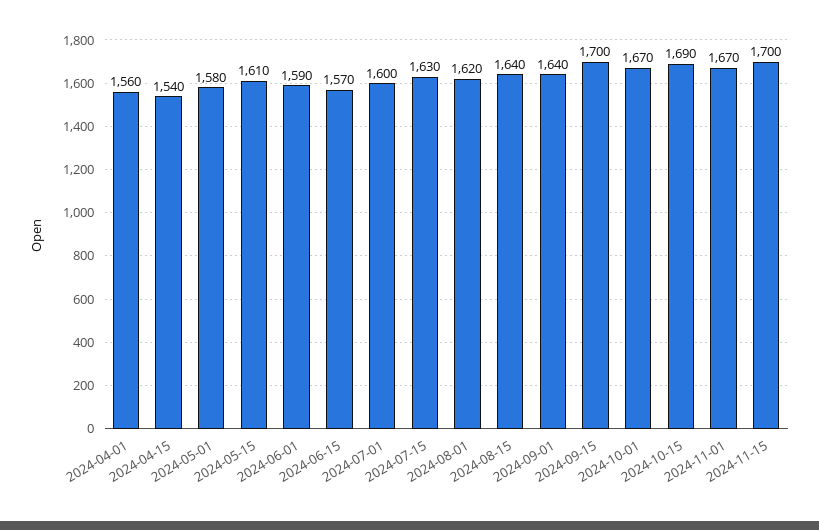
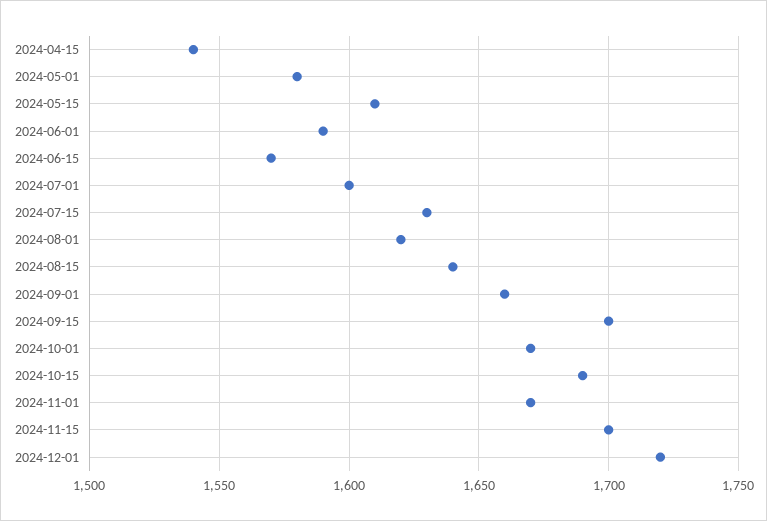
2024-04-01: 1560 -> none
2024-09-01: 1640 -> 1660
2024-12-01: none -> 1720

